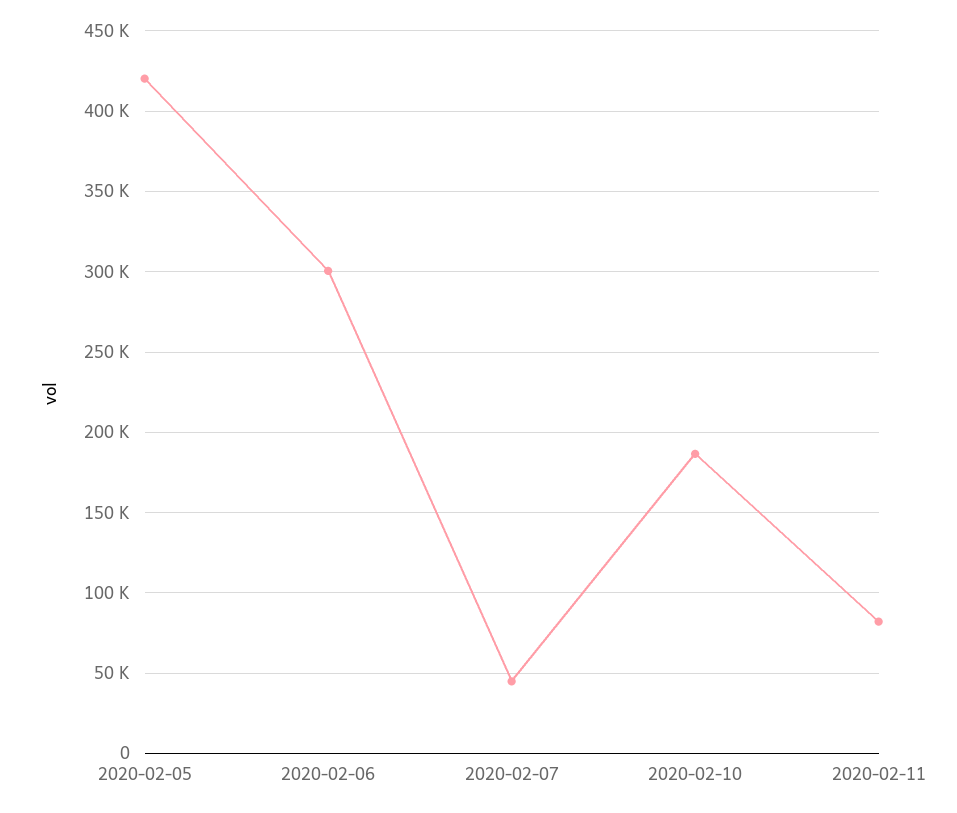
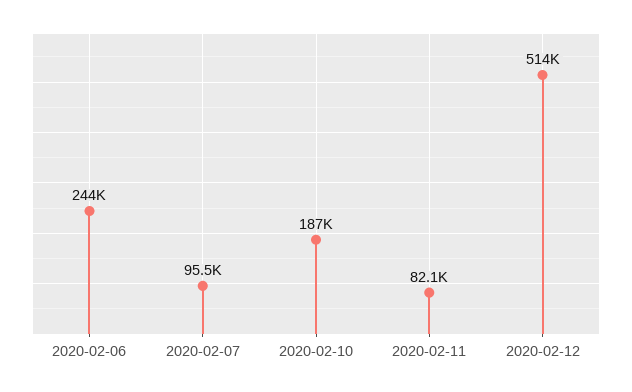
2020-02-05: 420000 -> none
2020-02-06: 300000 -> 244000
2020-02-07: 45000 -> 95500
2020-02-12: none -> 514000

